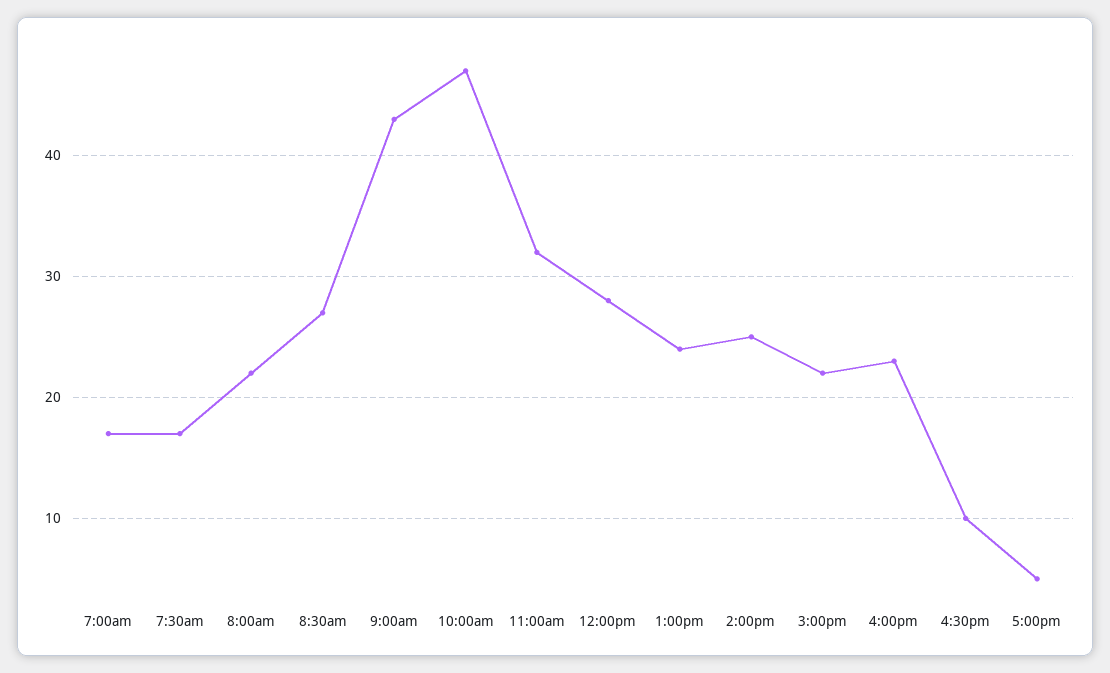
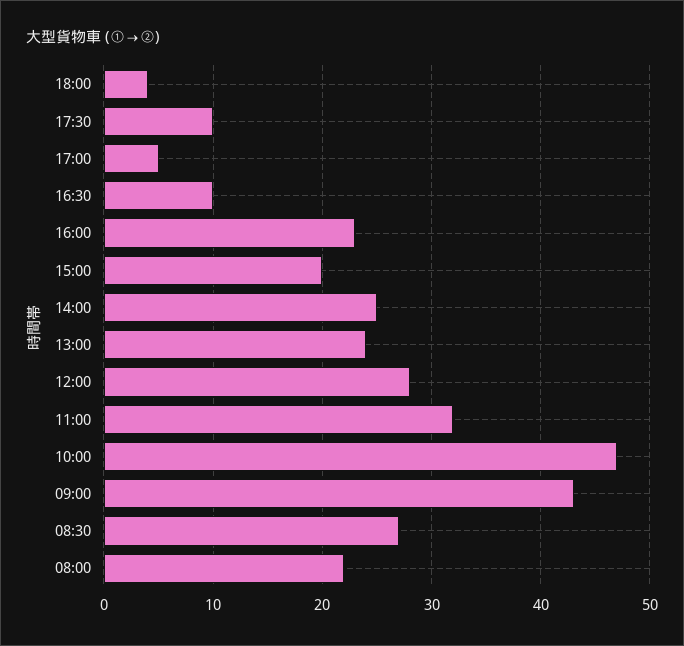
7:00am: 17 -> none
7:30am: 17 -> none
3:00pm: 22 -> 20
18:00: none -> 4
17:30: none -> 10

